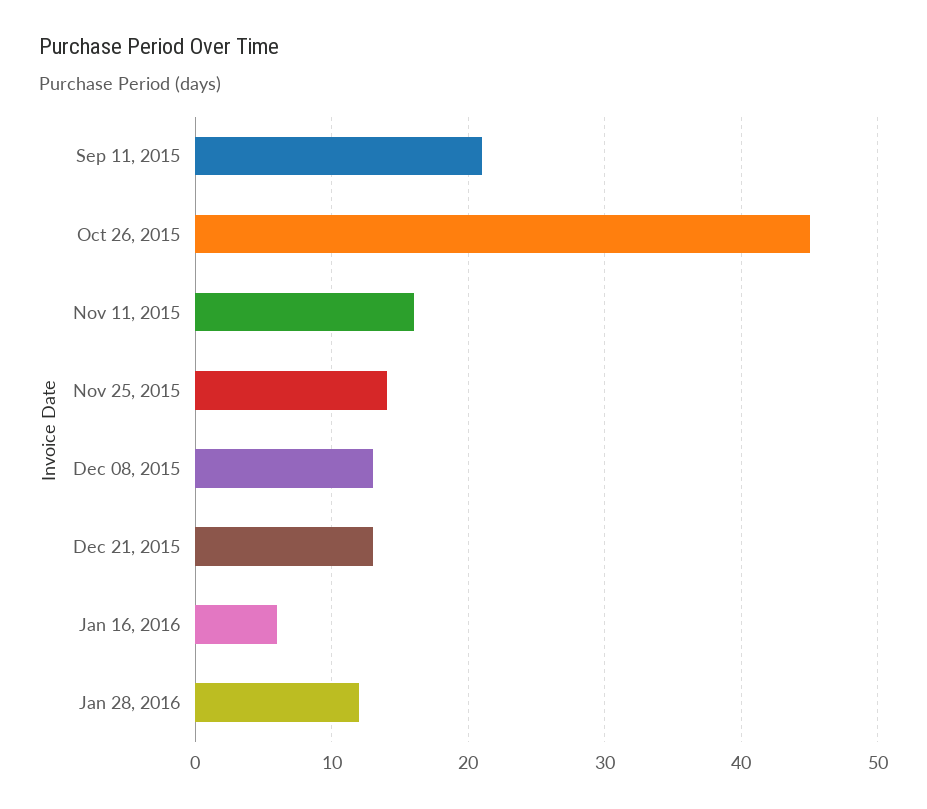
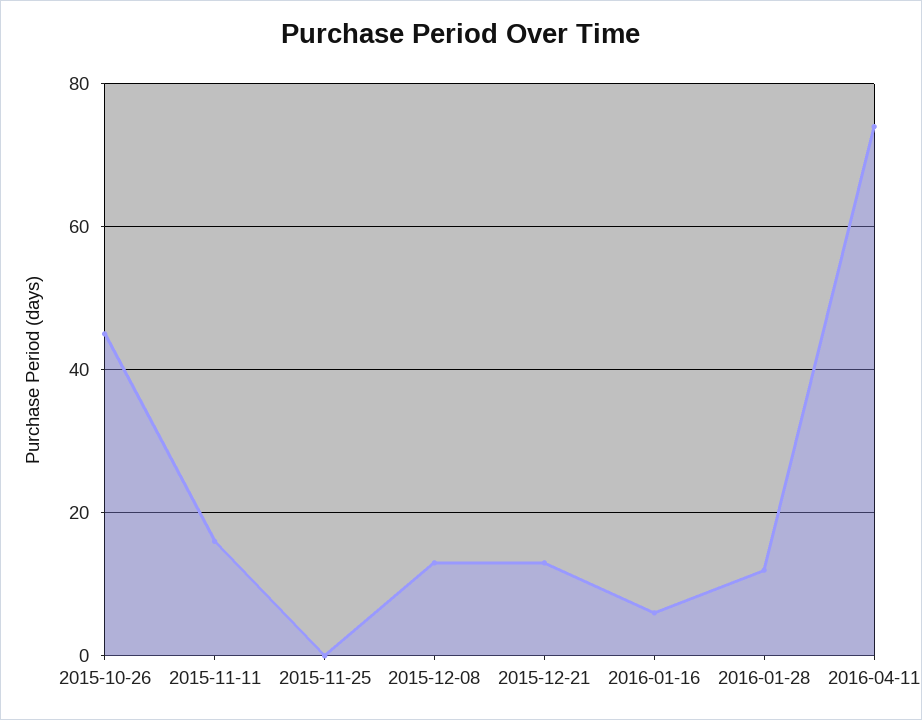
Sep 11, 2015: 21 -> none
Nov 25, 2015: 14 -> 0
2016-04-11: none -> 75

